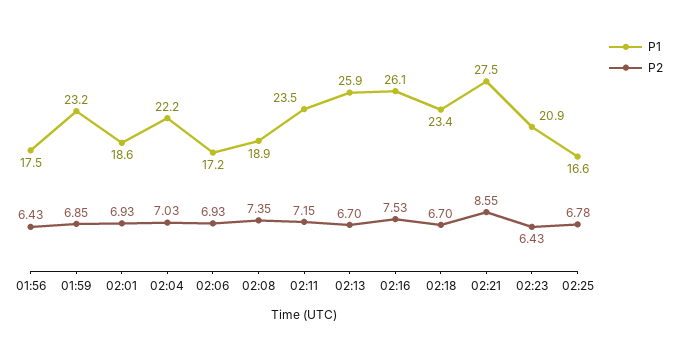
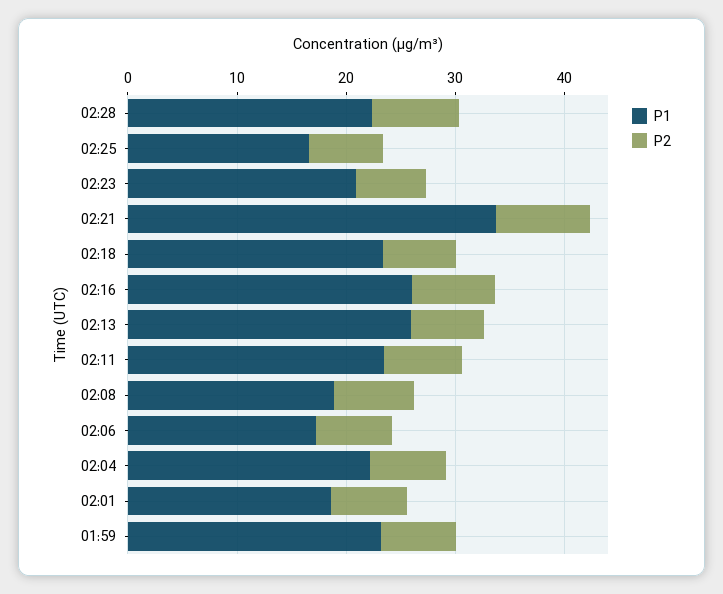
P1, 01:56: 17.5 -> none
P2, 01:56: 6.43 -> none
P1, 02:21: 27.5 -> 34
P1, 02:28: none -> 22
P2, 02:28: none -> 8

